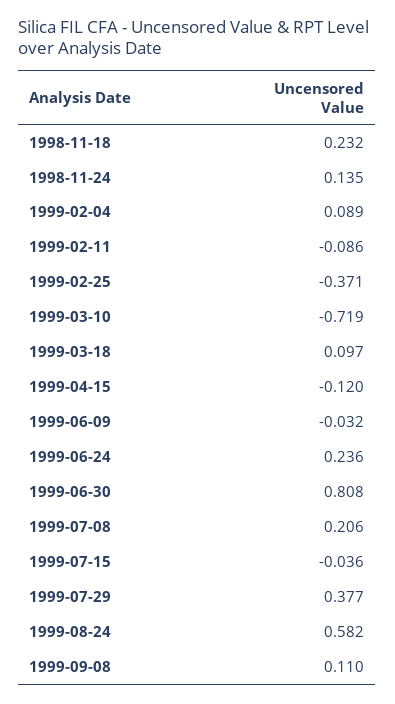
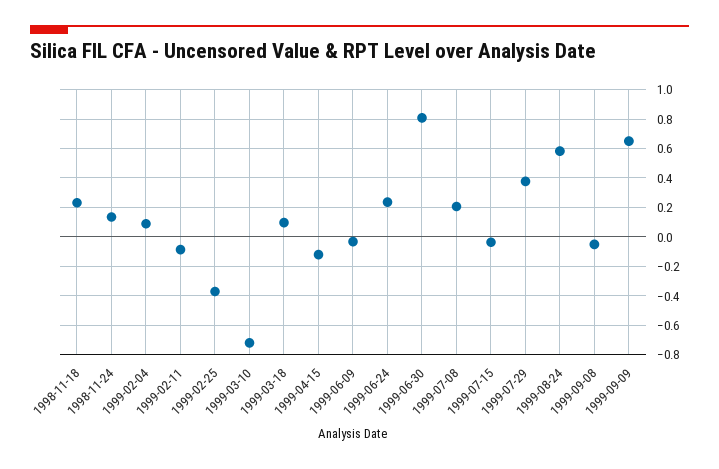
1999-09-08: 0.11 -> -0.05
1999-09-09: none -> 0.65

